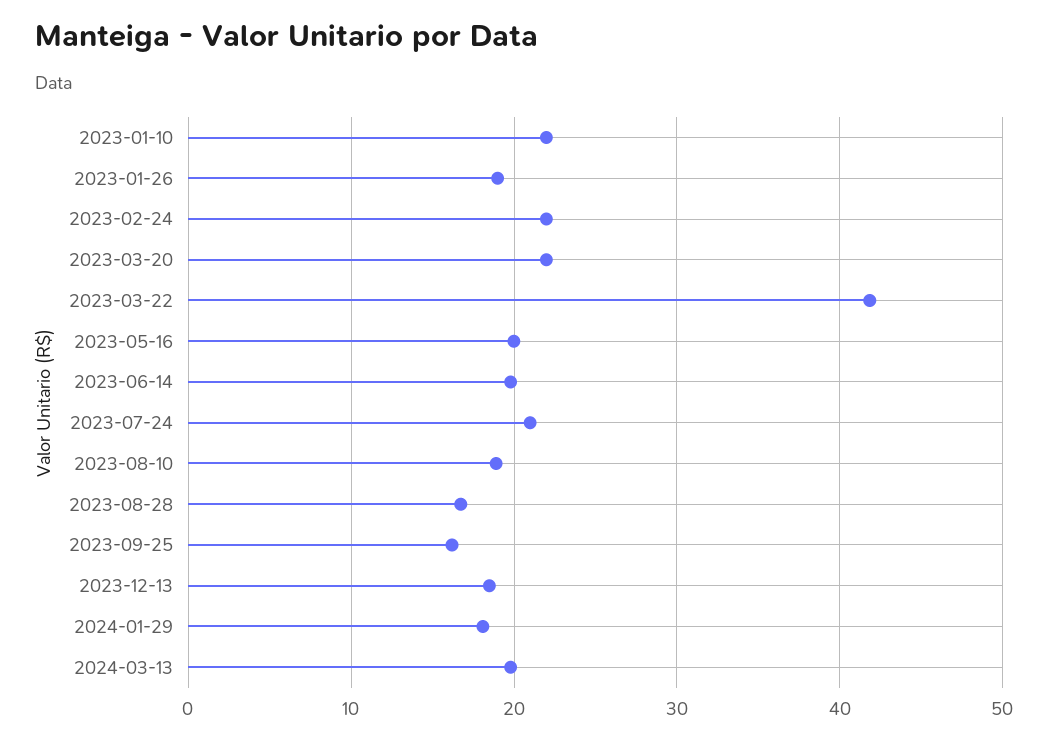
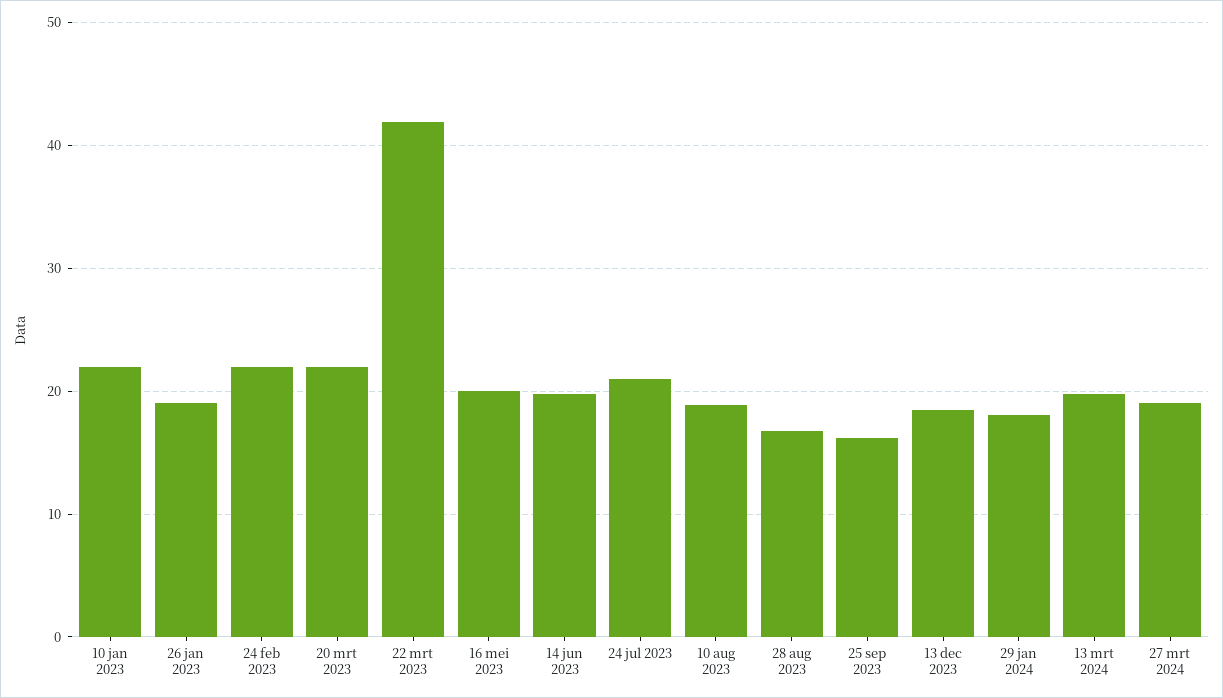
27 mrt 2024: none -> 19

